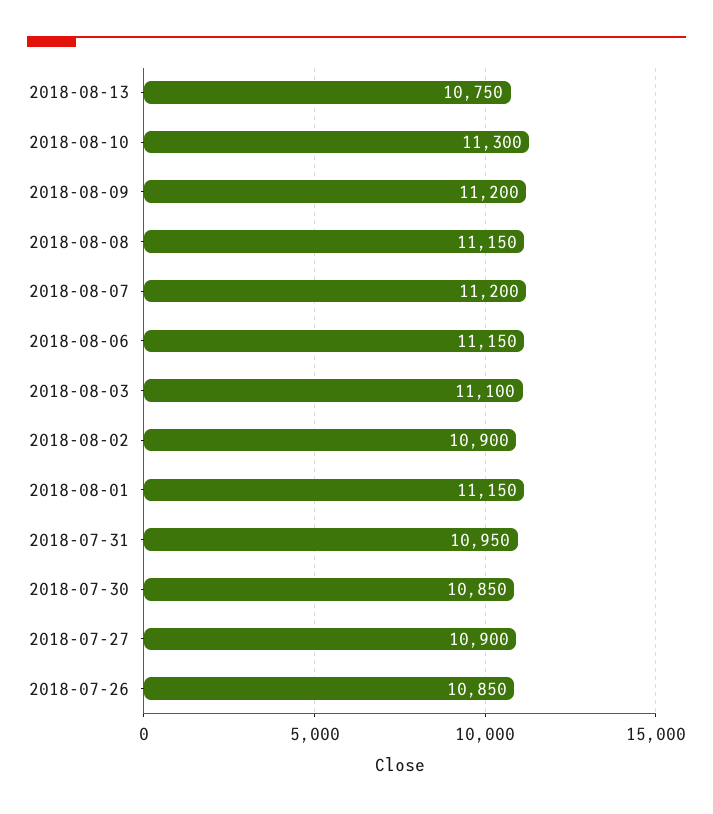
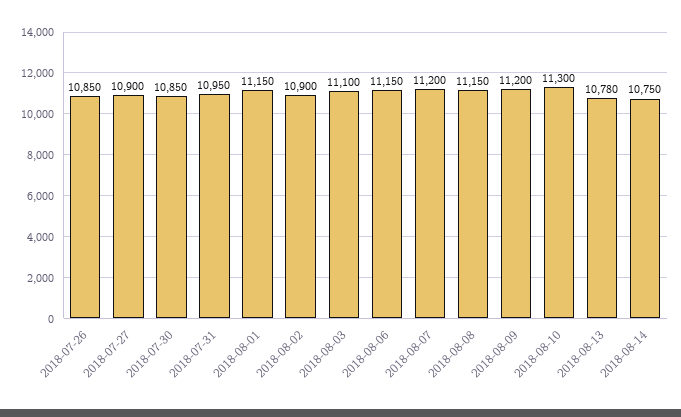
2018-08-13: 10750 -> 10780
2018-08-14: none -> 10750

